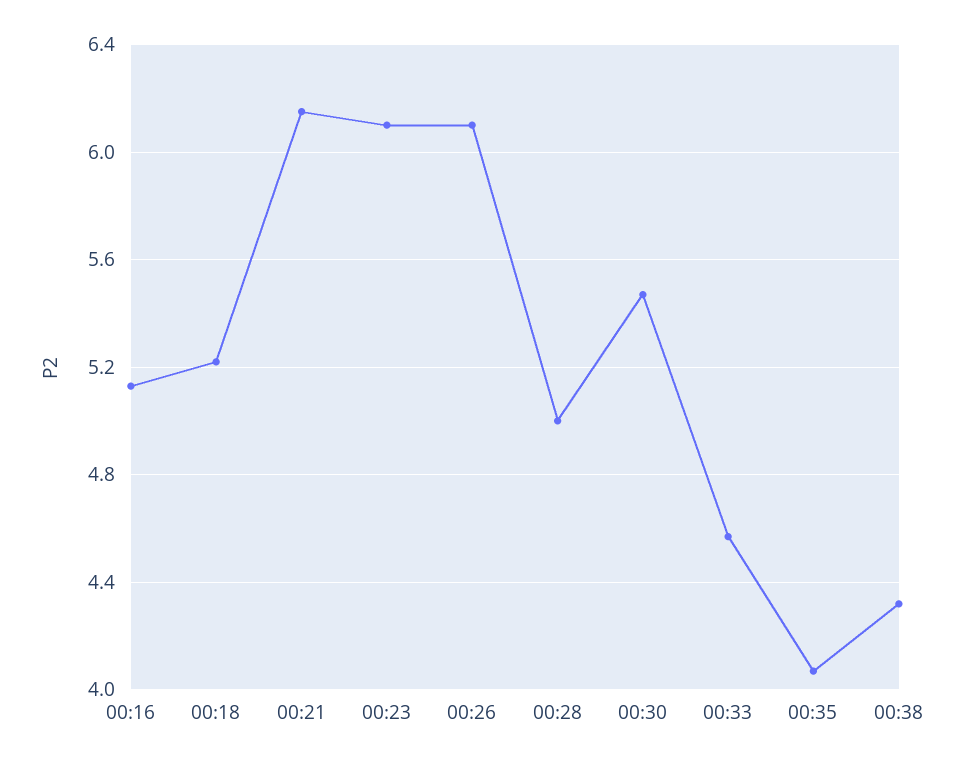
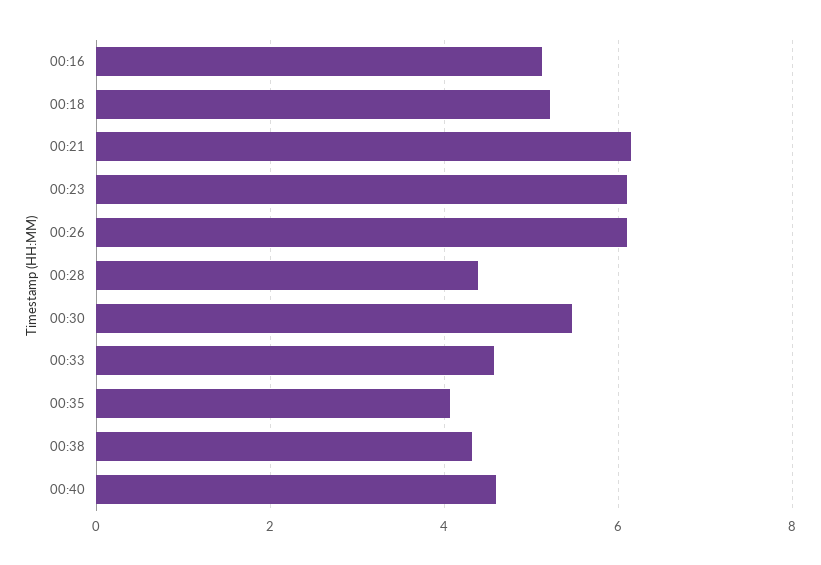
00:28: 5 -> 4.4
00:40: none -> 4.6

